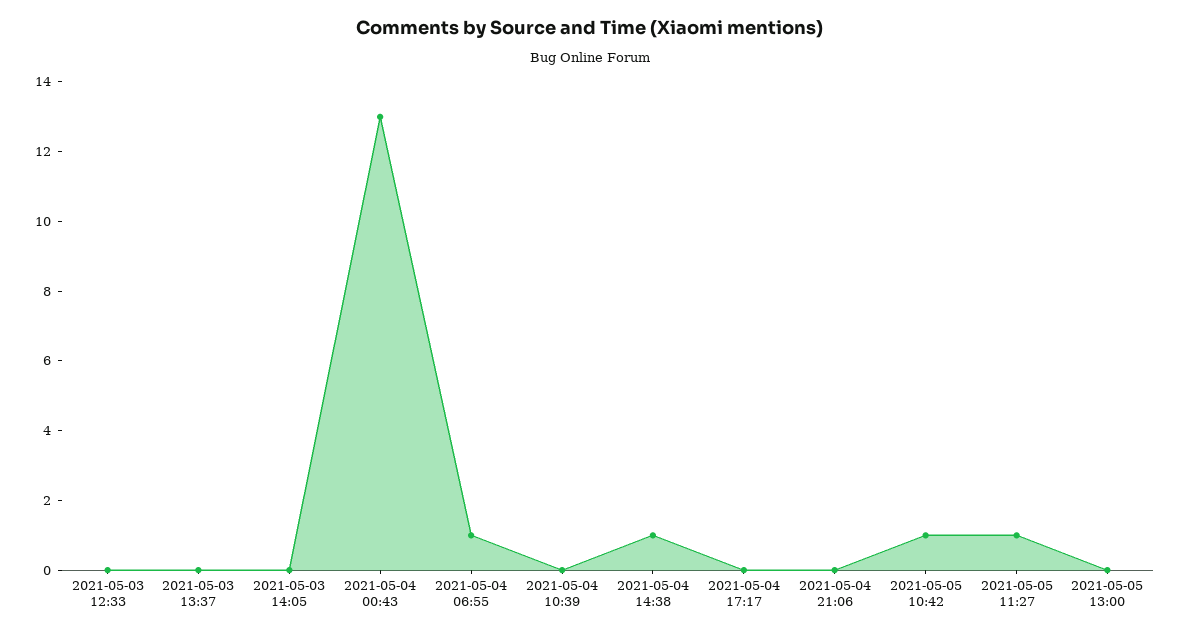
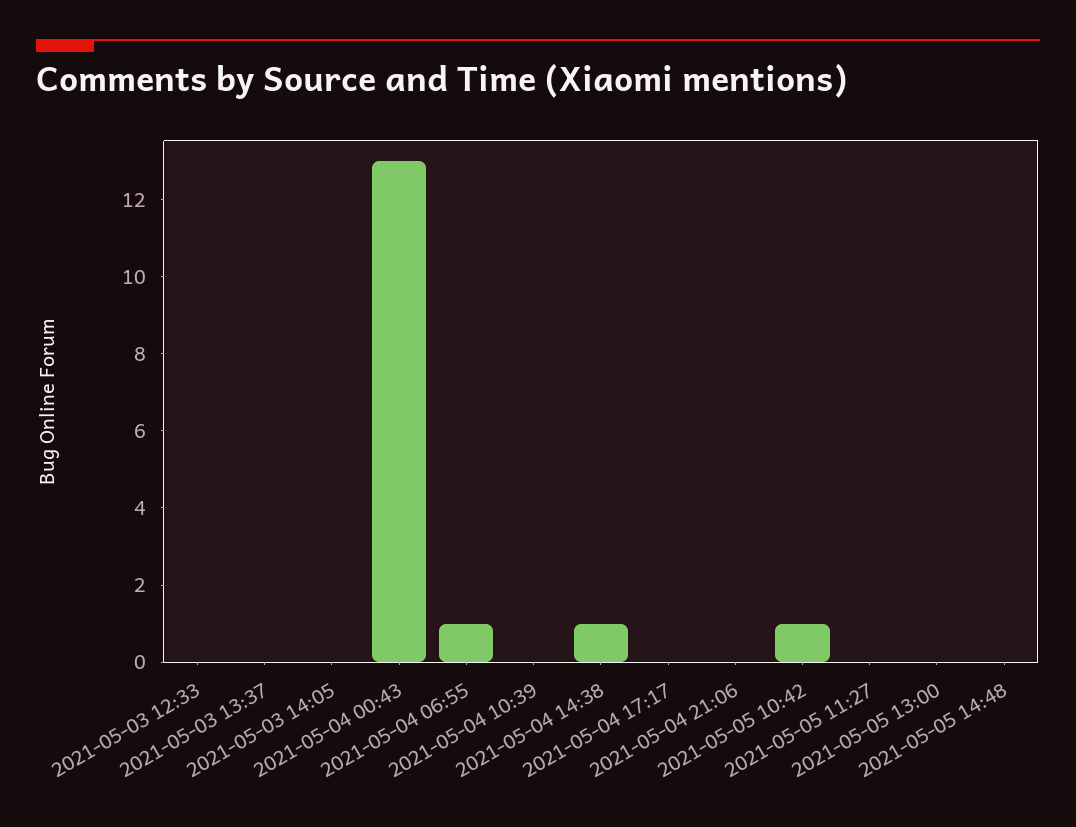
2021-05-05 11:27: 1 -> 0
2021-05-05 14:48: none -> 0

